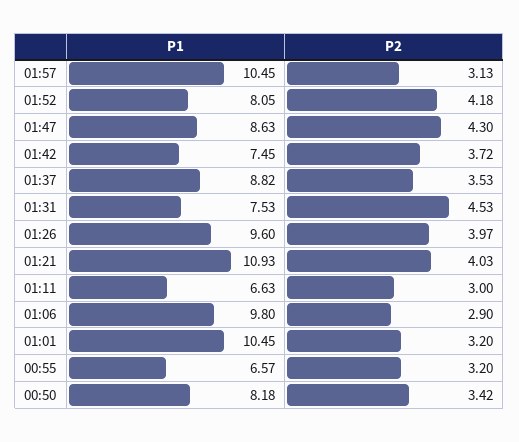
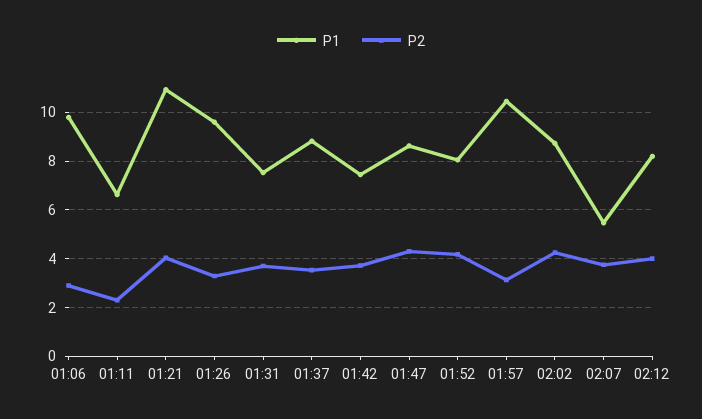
P2, 01:31: 4.53 -> 3.75
P2, 01:26: 3.97 -> 3.25
P2, 01:11: 3 -> 2.25
P1, 01:01: 10.45 -> none
P2, 01:01: 3.2 -> none
P1, 00:55: 6.57 -> none
P2, 00:55: 3.2 -> none
P1, 00:50: 8.18 -> none
P2, 00:50: 3.42 -> none
P1, 02:02: none -> 8.75
P2, 02:02: none -> 4.25
P1, 02:07: none -> 5.5
P2, 02:07: none -> 3.75
P1, 02:12: none -> 8.25
P2, 02:12: none -> 4

